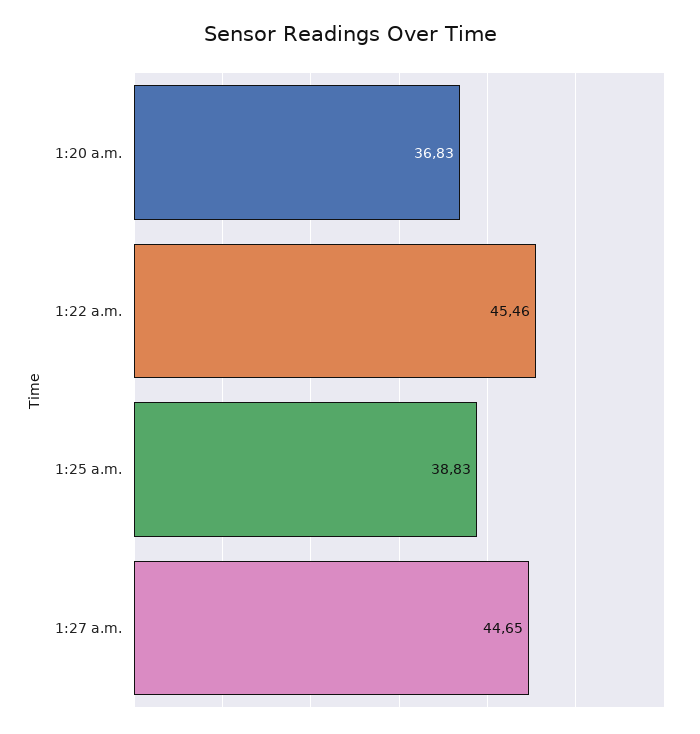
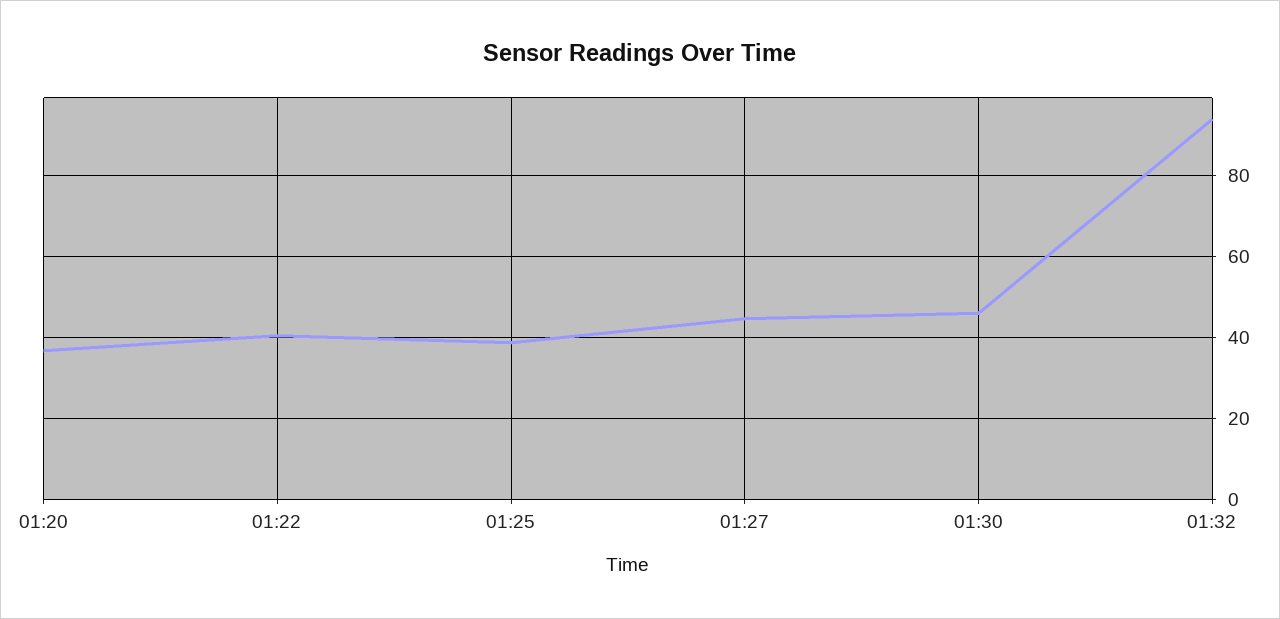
1:22 a.m.: 45.46 -> 40
01:30: none -> 46
01:32: none -> 94

